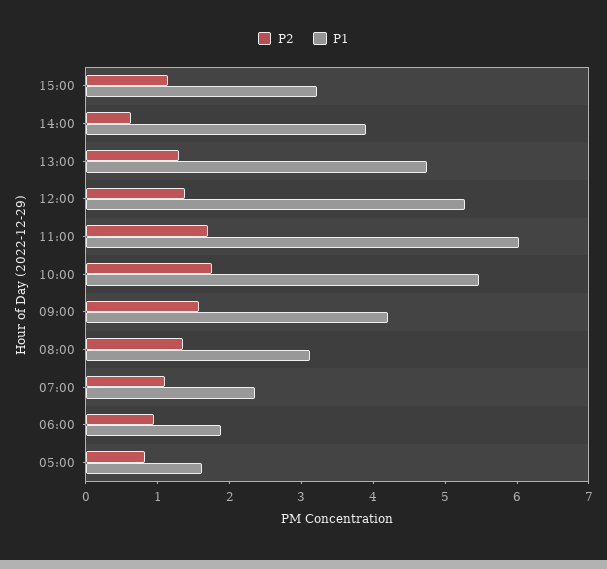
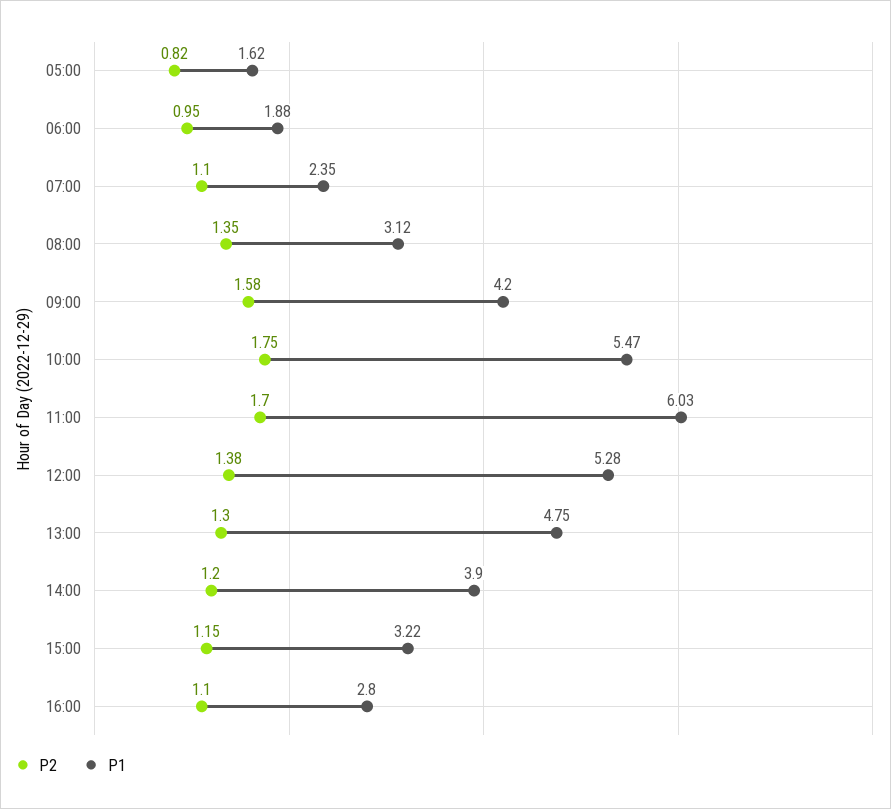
P2, 14:00: 0.6 -> 1.2
P2, 16:00: none -> 1.1
P1, 16:00: none -> 2.8

